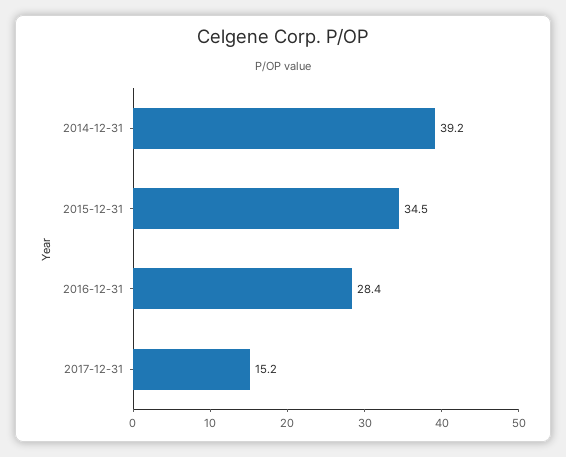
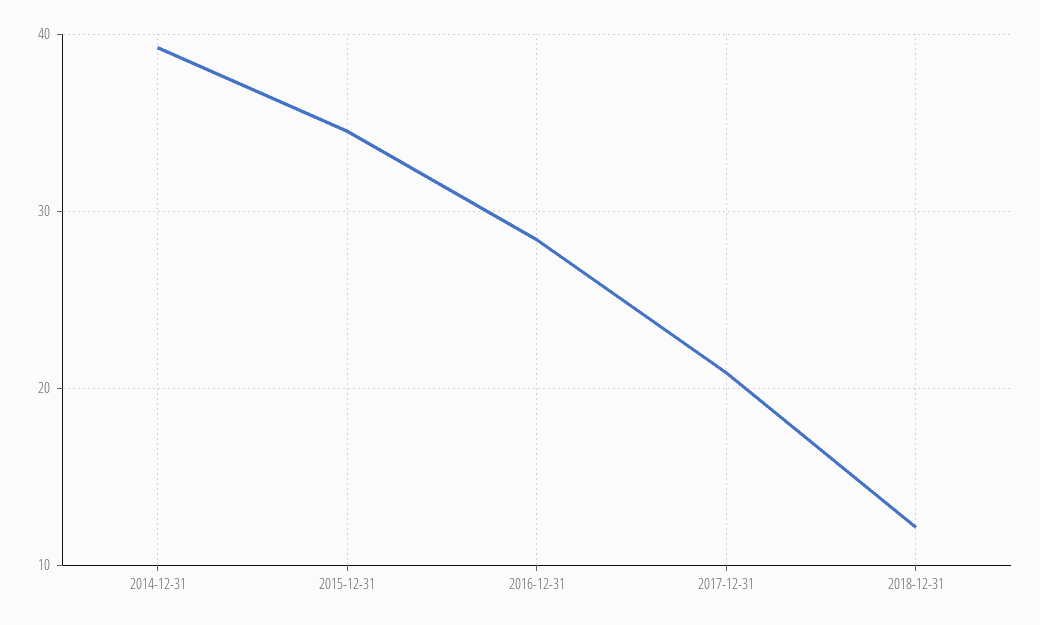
2017-12-31: 15.2 -> 21
2018-12-31: none -> 12

